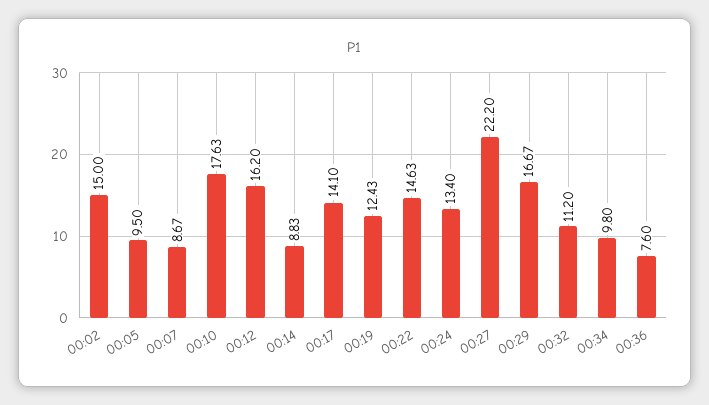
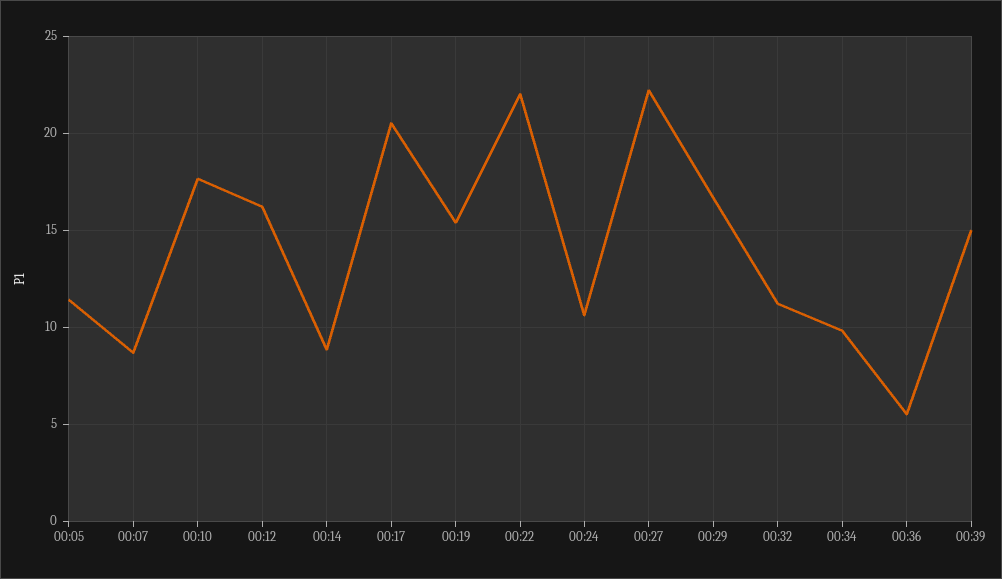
00:02: 15 -> none
00:05: 9.5 -> 11.5
00:17: 14.1 -> 20.5
00:19: 12.43 -> 15.5
00:22: 14.63 -> 22
00:24: 13.4 -> 10.5
00:36: 7.6 -> 5.5
00:39: none -> 15

